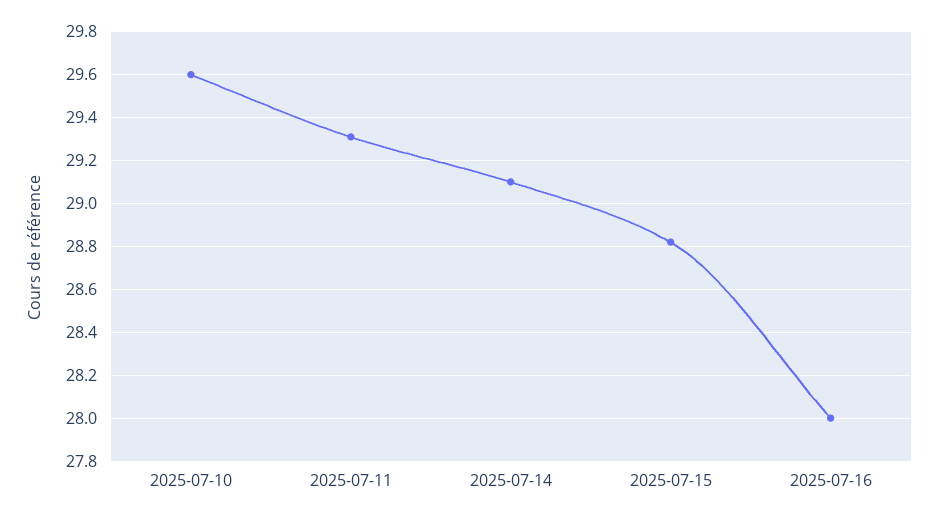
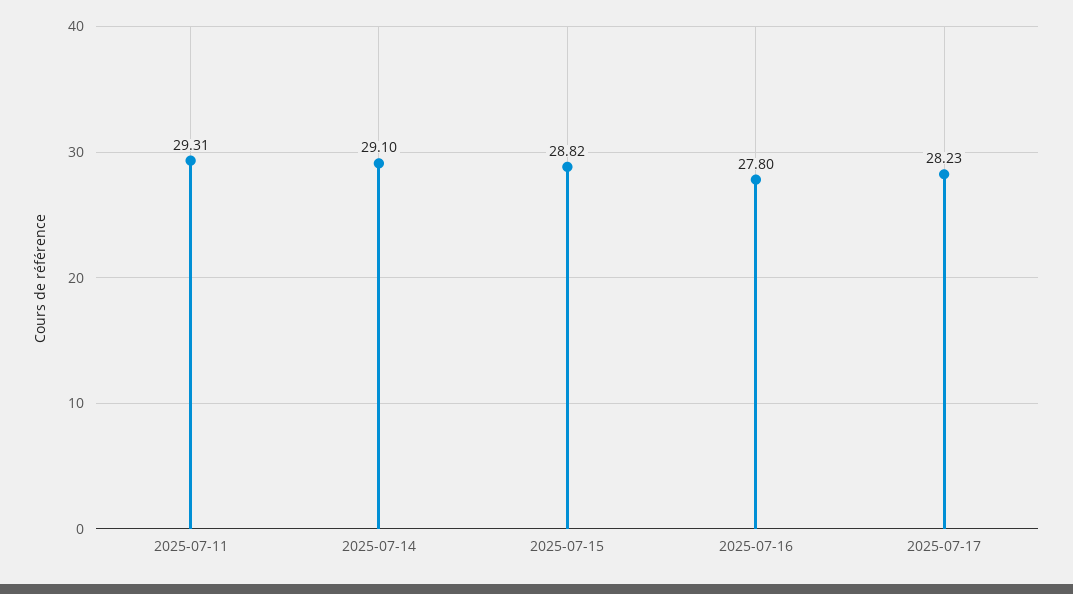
2025-07-10: 29.6 -> none
2025-07-16: 28 -> 27.8
2025-07-17: none -> 28.23

